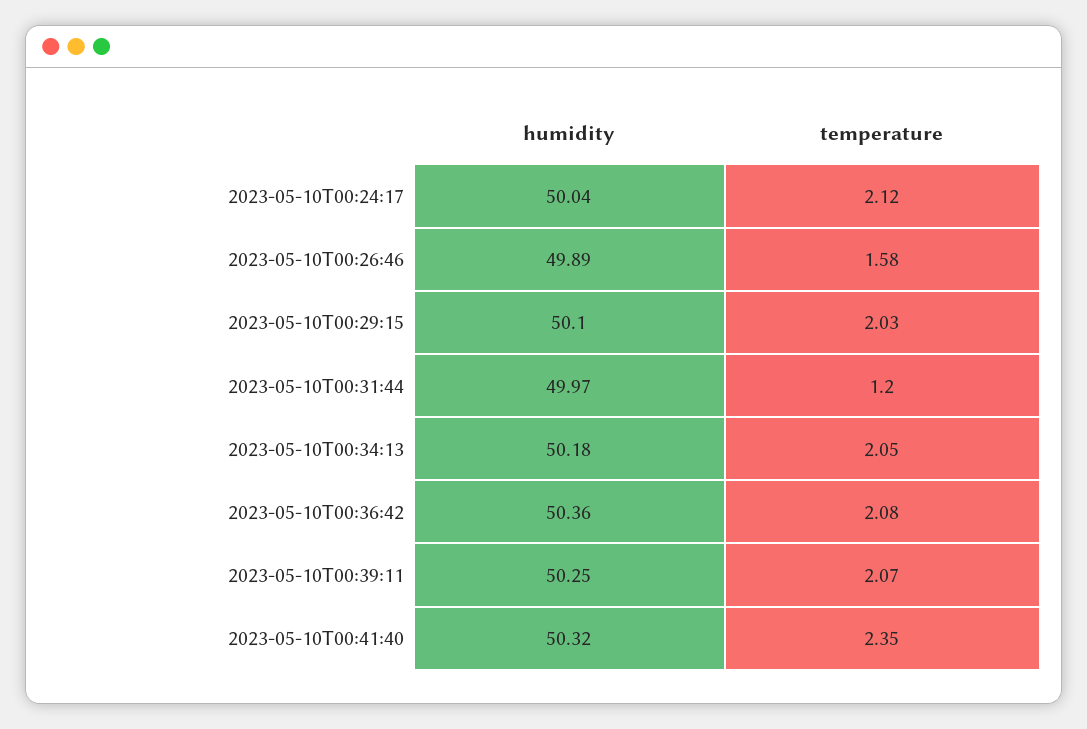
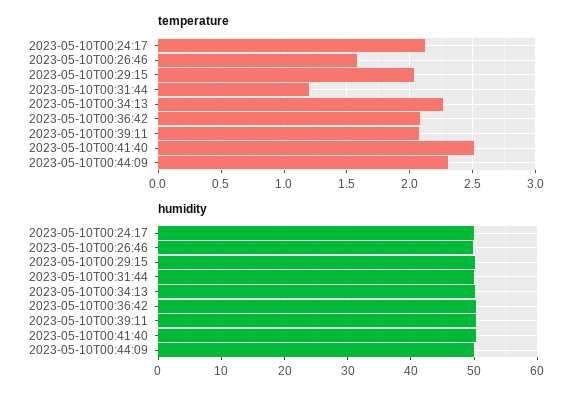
temperature, 2023-05-10T00:34:13: 2.05 -> 2.25
temperature, 2023-05-10T00:41:40: 2.35 -> 2.5
temperature, 2023-05-10T00:44:09: none -> 2.3
humidity, 2023-05-10T00:44:09: none -> 50

